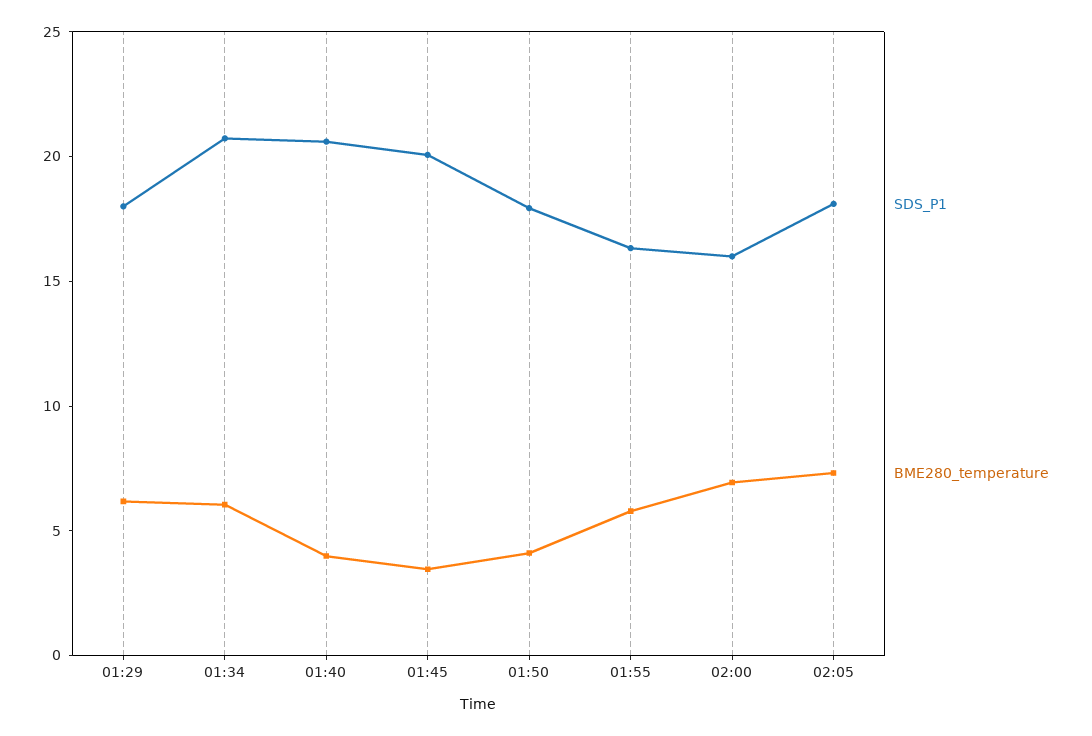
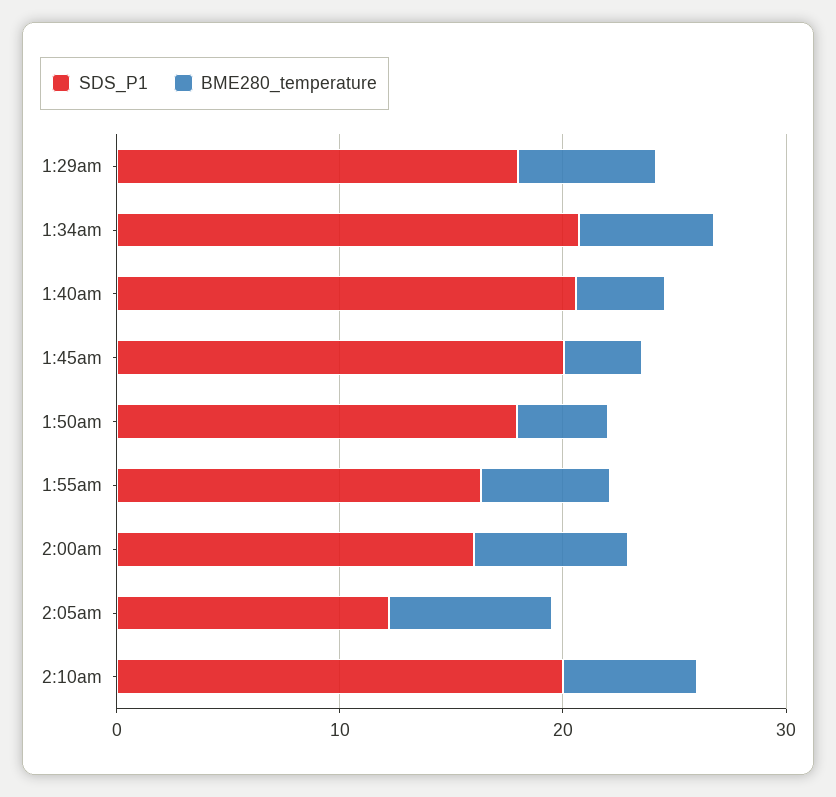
SDS_P1, 02:05: 18 -> 12
SDS_P1, 2:10am: none -> 20
BME280_temperature, 2:10am: none -> 6

